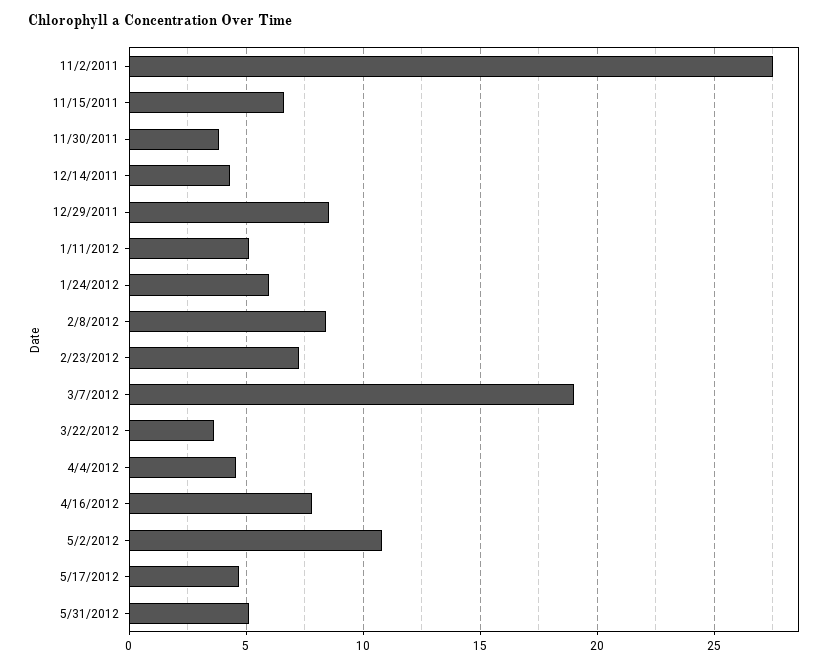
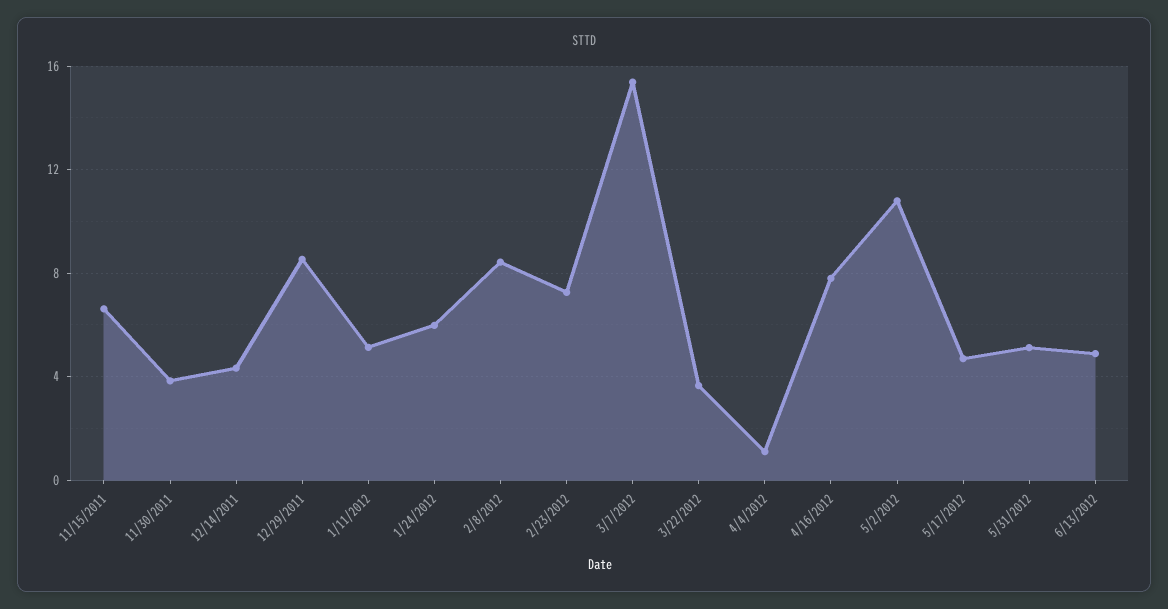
11/2/2011: 27.5 -> none
3/7/2012: 19 -> 15.5
4/4/2012: 4.5 -> 1
6/13/2012: none -> 5

